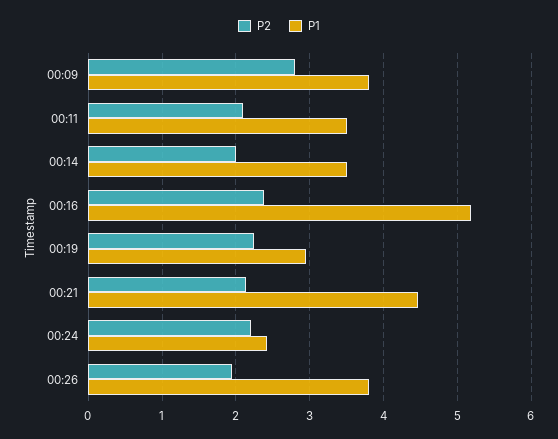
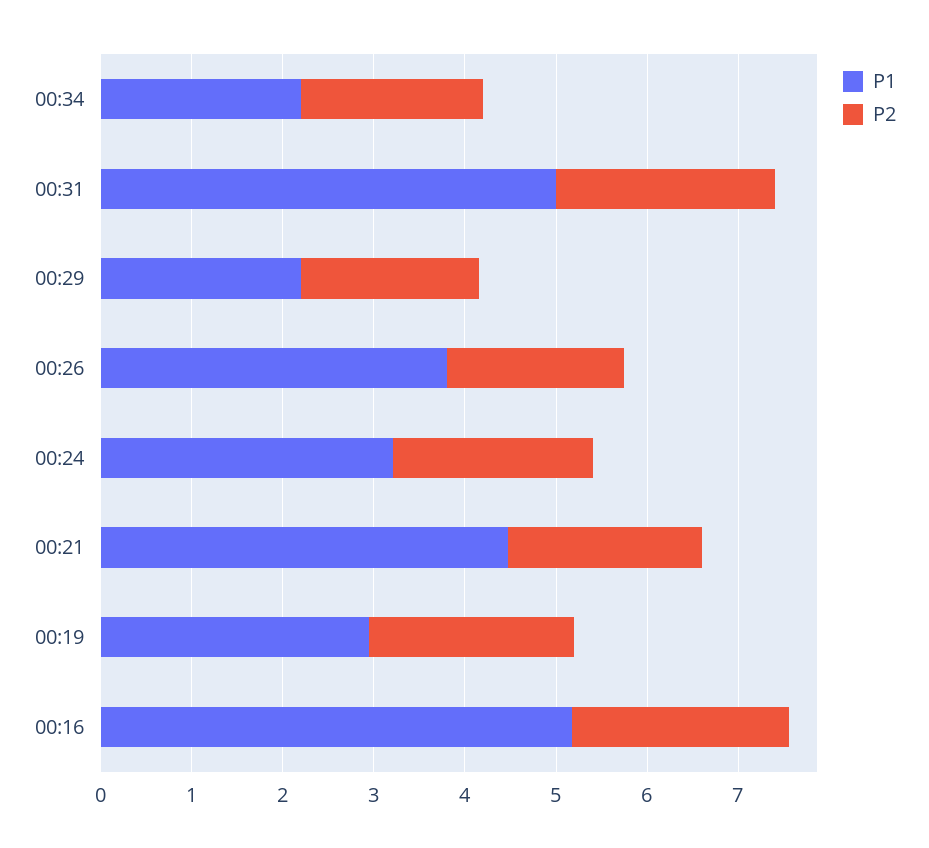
P2, 00:09: 2.8 -> none
P1, 00:09: 3.8 -> none
P2, 00:11: 2.1 -> none
P1, 00:11: 3.5 -> none
P2, 00:14: 2 -> none
P1, 00:14: 3.5 -> none
P1, 00:24: 2.4 -> 3.2
P1, 00:34: none -> 2.2
P2, 00:34: none -> 2
P1, 00:31: none -> 5
P2, 00:31: none -> 2.4
P1, 00:29: none -> 2.2
P2, 00:29: none -> 2

